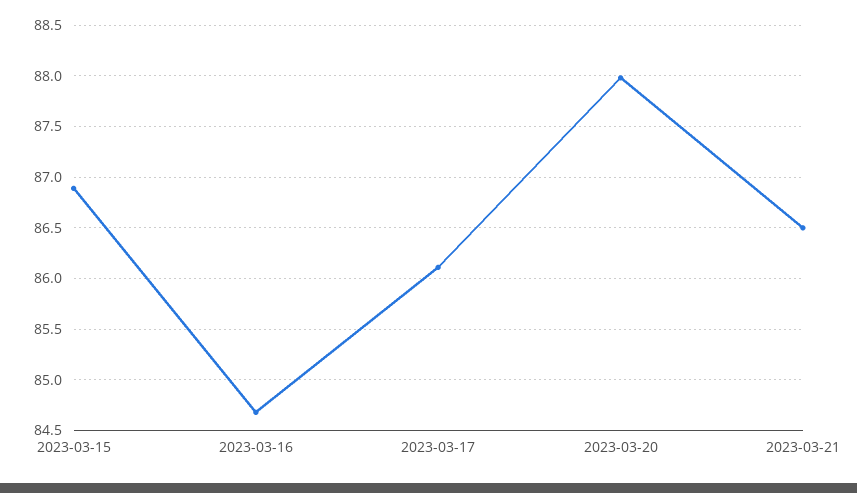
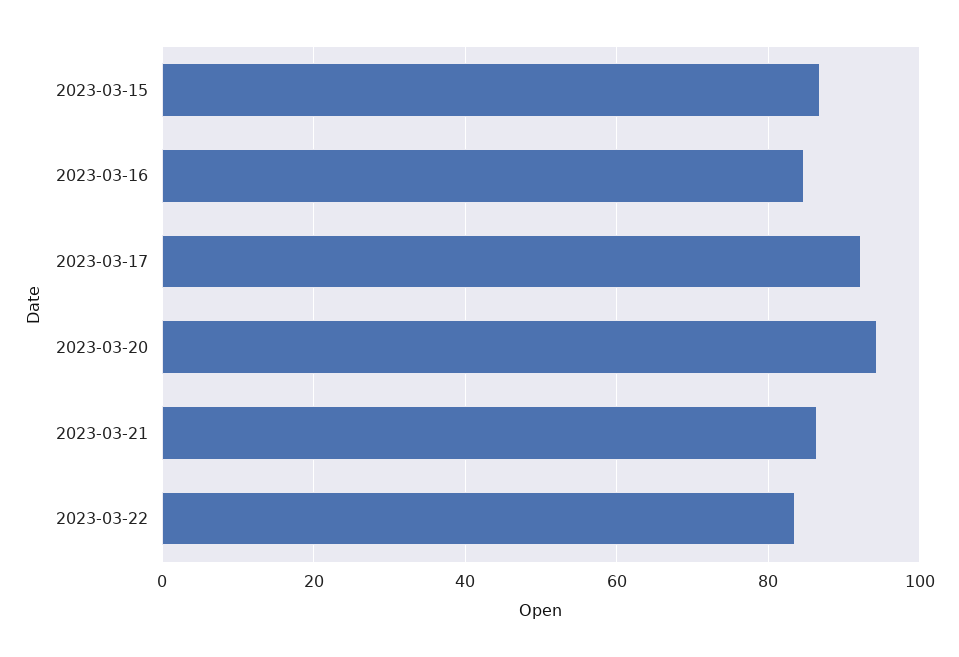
2023-03-17: 86.1 -> 92
2023-03-20: 88 -> 94
2023-03-22: none -> 84

